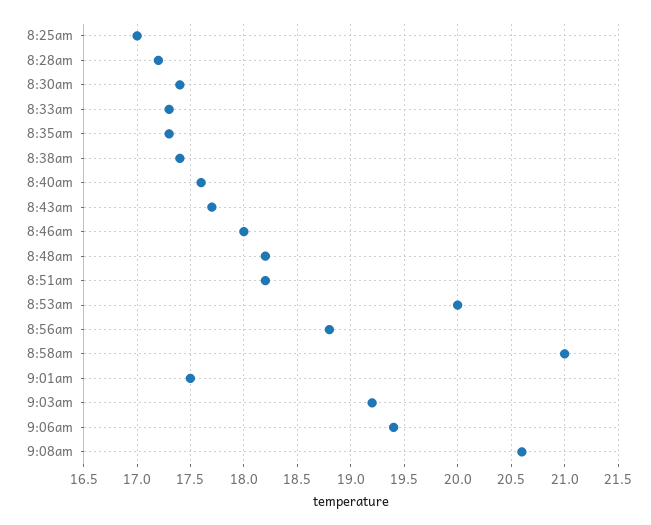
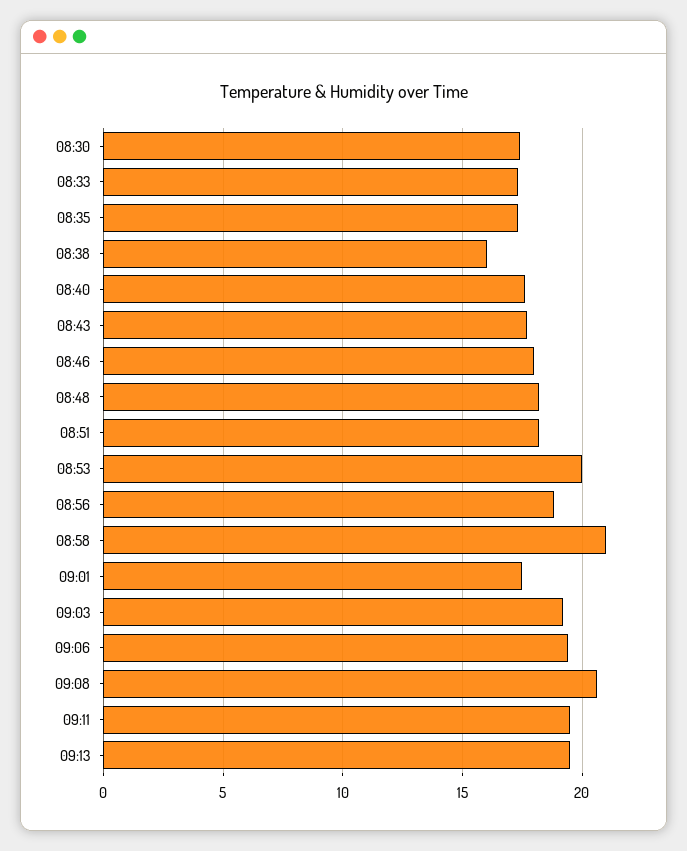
8:25am: 17 -> none
8:28am: 17.2 -> none
8:38am: 17.4 -> 16
09:11: none -> 19.5
09:13: none -> 19.5

